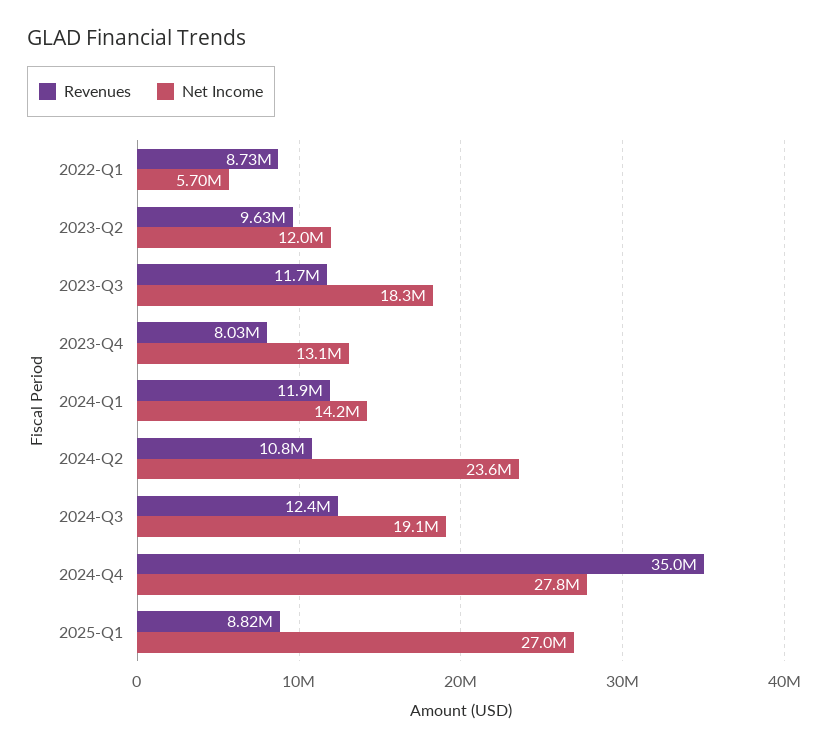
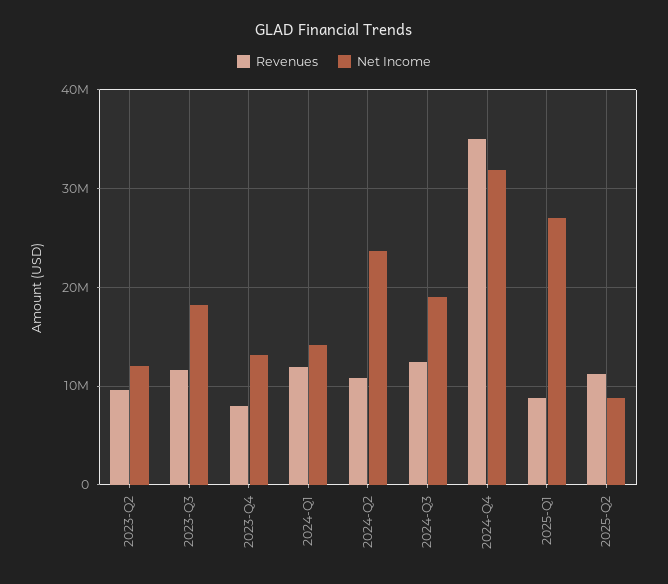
Revenues, 2022-Q1: 8730000 -> none
Net Income, 2022-Q1: 5700000 -> none
Net Income, 2024-Q4: 27800000 -> 32000000
Revenues, 2025-Q2: none -> 11000000
Net Income, 2025-Q2: none -> 9000000

